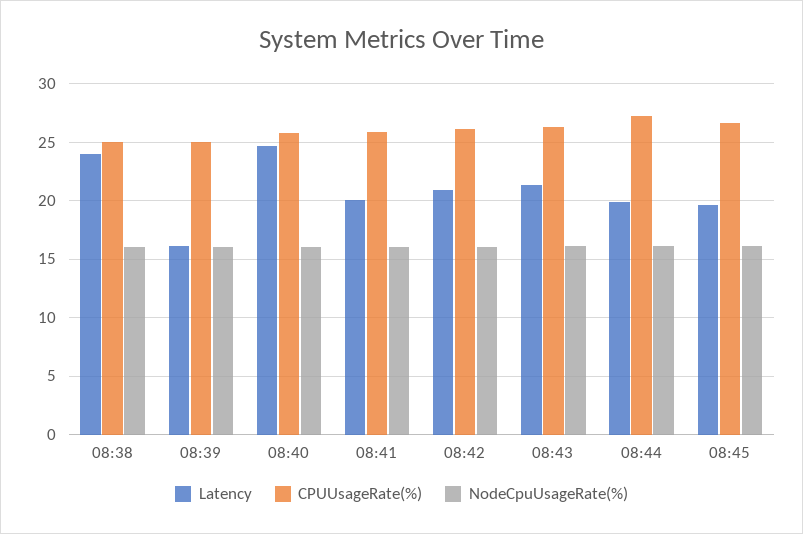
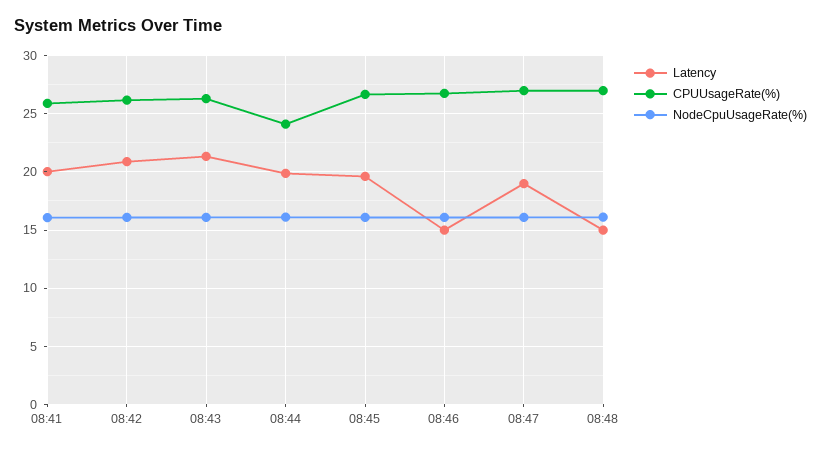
Latency, 08:38: 24 -> none
CPUUsageRate(%), 08:38: 25 -> none
NodeCpuUsageRate(%), 08:38: 16 -> none
Latency, 08:39: 16 -> none
CPUUsageRate(%), 08:39: 25 -> none
NodeCpuUsageRate(%), 08:39: 16 -> none
Latency, 08:40: 25 -> none
CPUUsageRate(%), 08:40: 26 -> none
NodeCpuUsageRate(%), 08:40: 16 -> none
CPUUsageRate(%), 08:44: 27 -> 24
Latency, 08:46: none -> 15
CPUUsageRate(%), 08:46: none -> 27
NodeCpuUsageRate(%), 08:46: none -> 16
Latency, 08:47: none -> 19
CPUUsageRate(%), 08:47: none -> 27
NodeCpuUsageRate(%), 08:47: none -> 16
Latency, 08:48: none -> 15
CPUUsageRate(%), 08:48: none -> 27
NodeCpuUsageRate(%), 08:48: none -> 16

